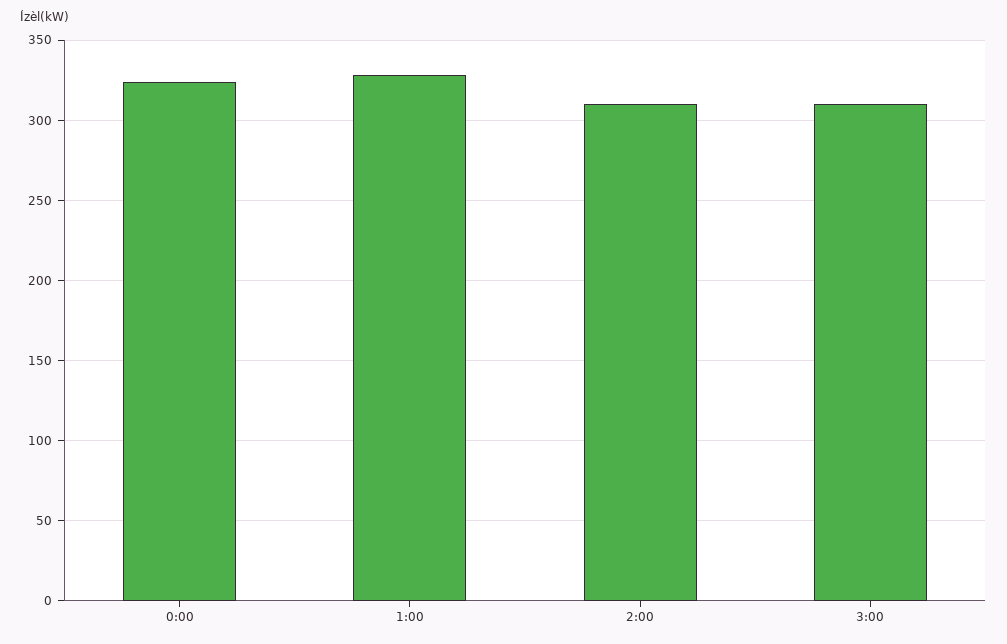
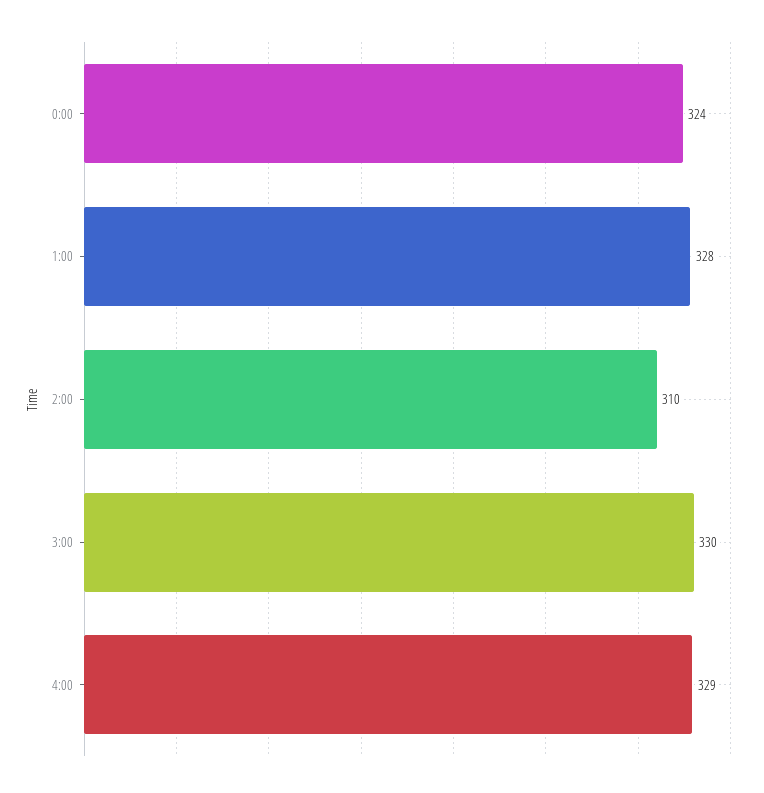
3:00: 310 -> 330
4:00: none -> 329

